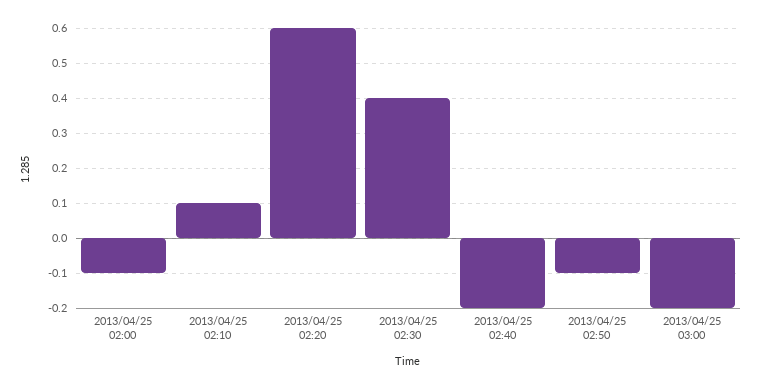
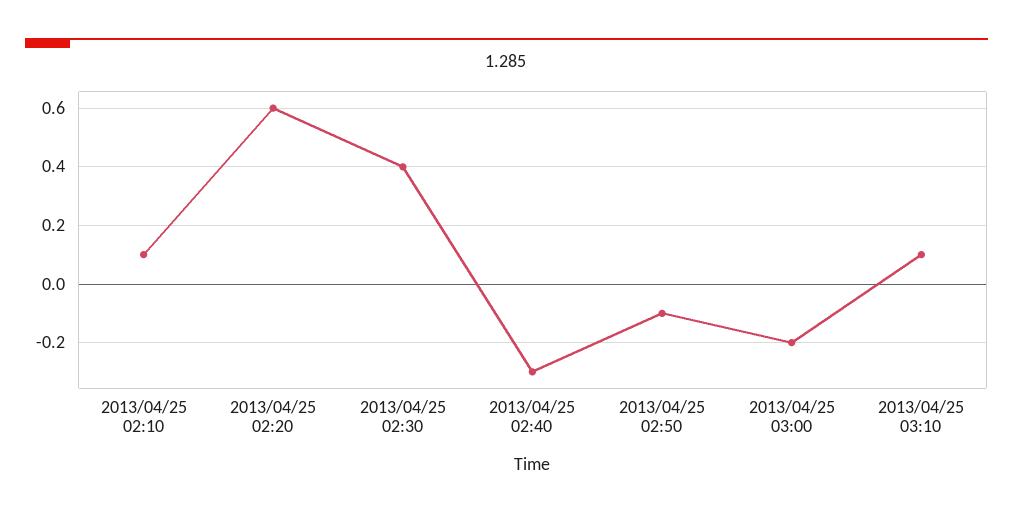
2013/04/25 02:00: -0.1 -> none
2013/04/25 02:40: -0.2 -> -0.3
2013/04/25 03:10: none -> 0.1

